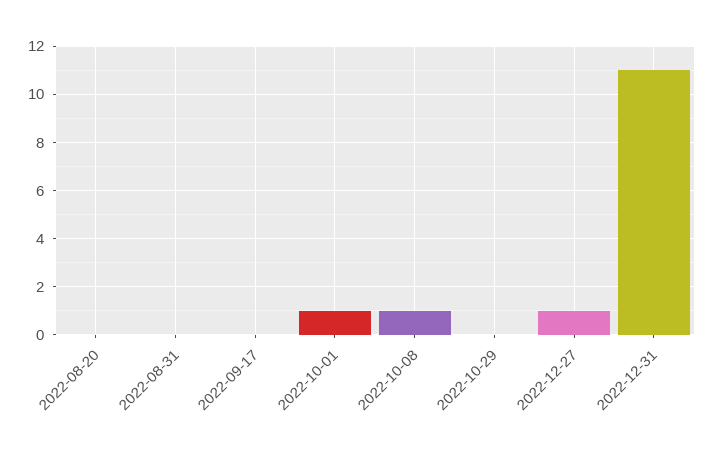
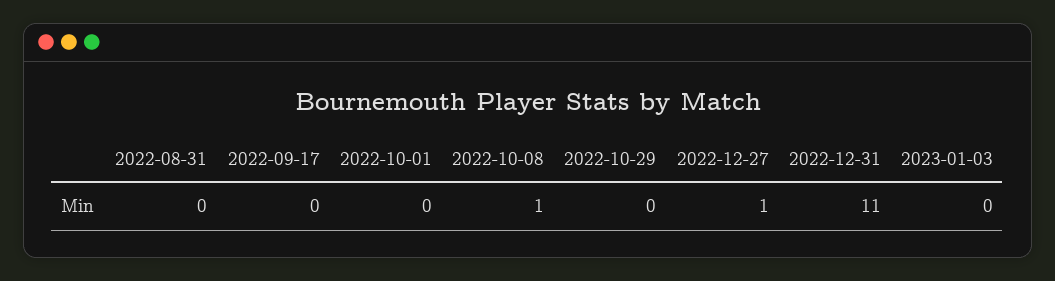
2022-08-20: 0 -> none
2022-10-01: 1 -> 0
2023-01-03: none -> 0

